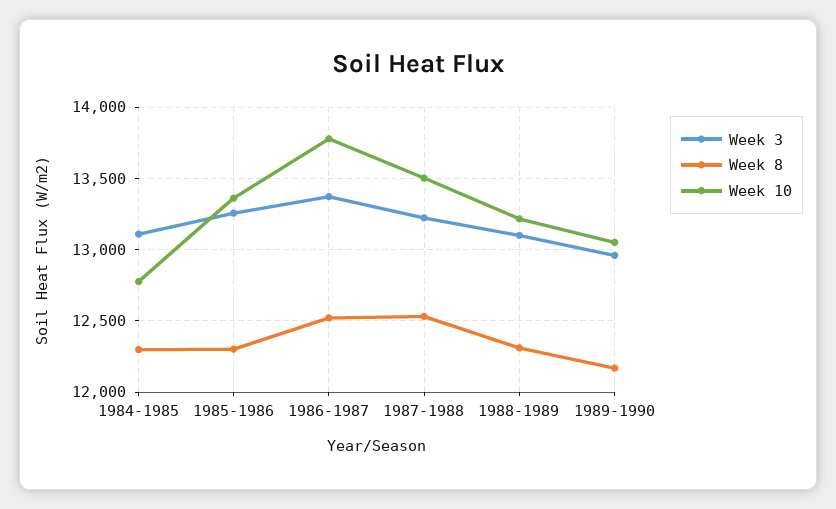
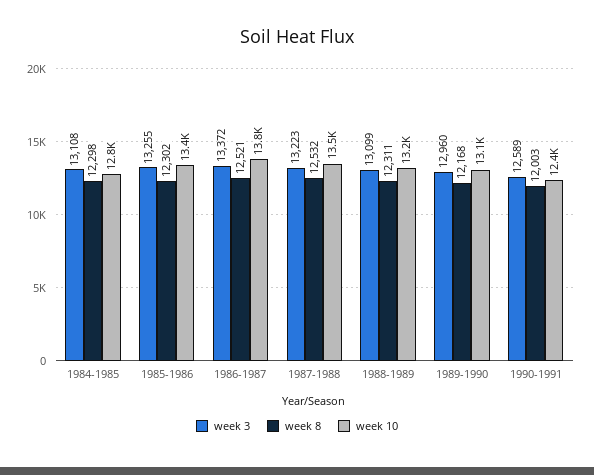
Week 3, 1990-1991: none -> 12589
Week 8, 1990-1991: none -> 12003
Week 10, 1990-1991: none -> 12400

